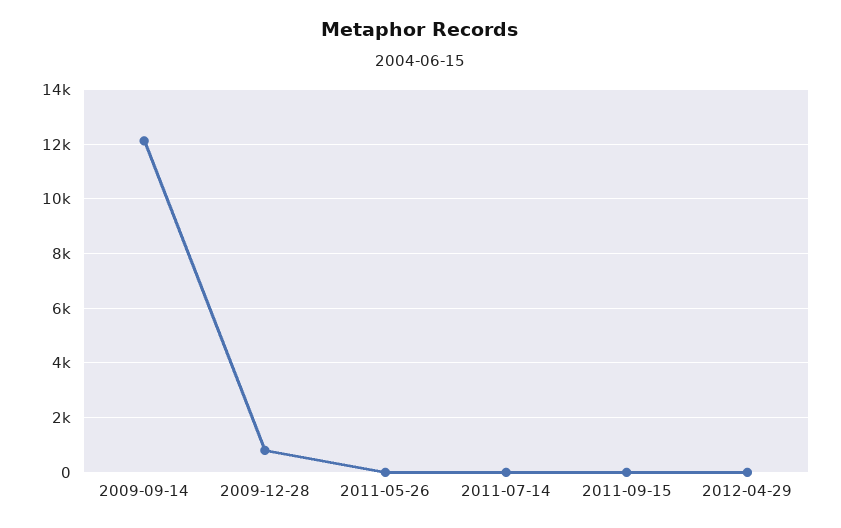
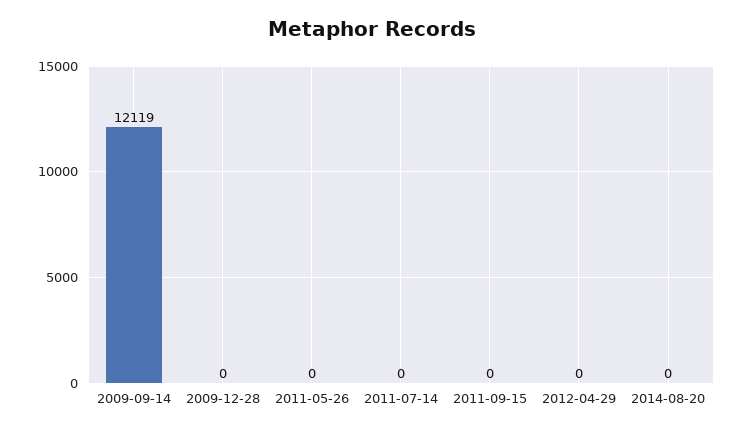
2009-12-28: 750 -> 0
2014-08-20: none -> 0

